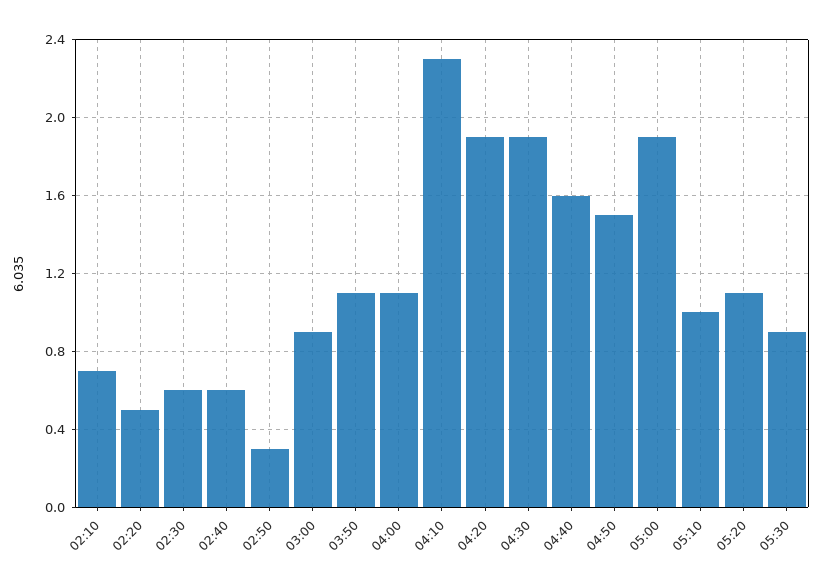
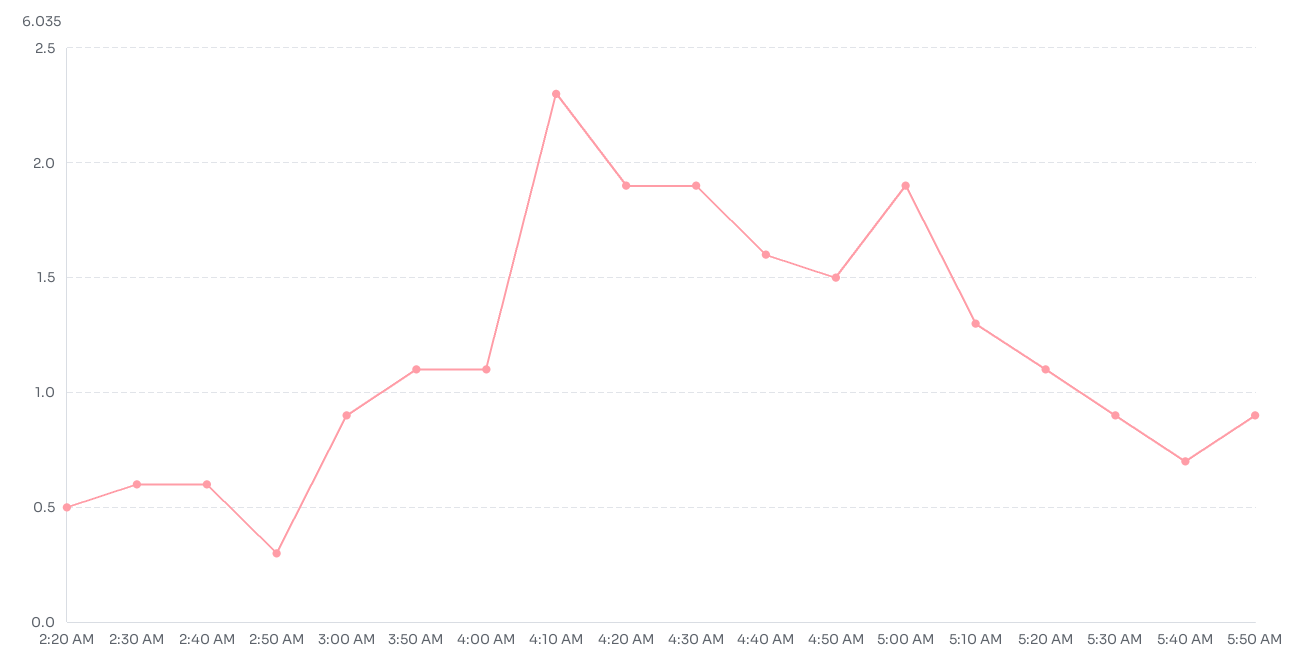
02:10: 0.7 -> none
05:10: 1 -> 1.3
5:40 AM: none -> 0.7
5:50 AM: none -> 0.9

